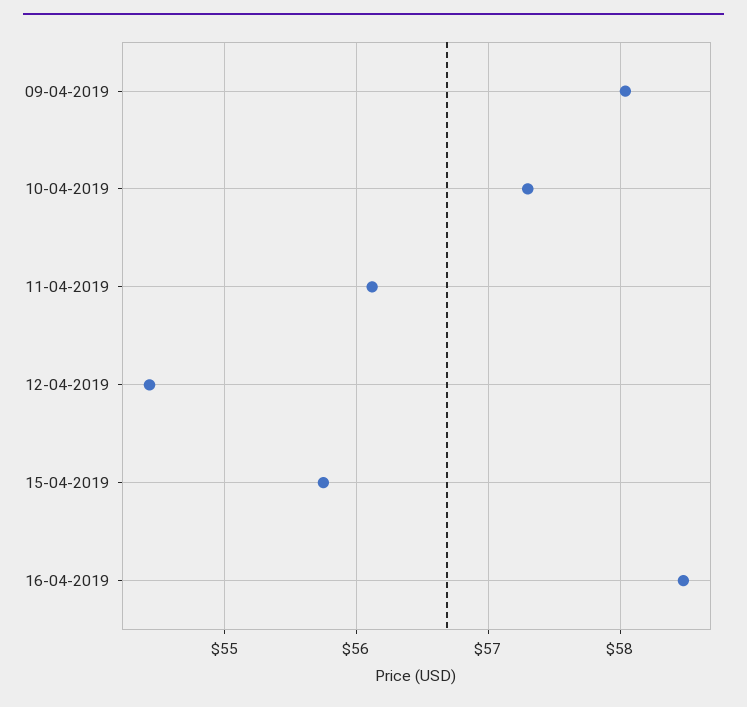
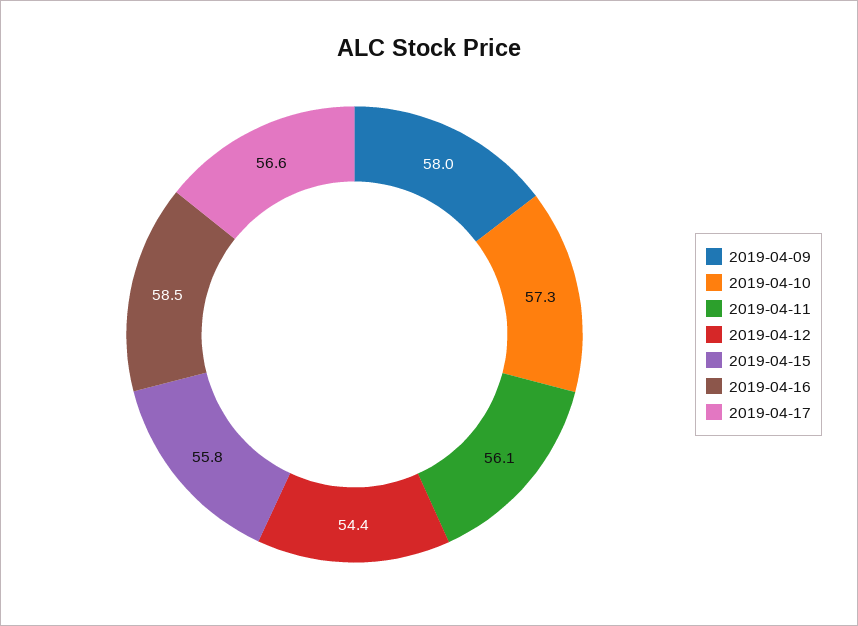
2019-04-17: none -> 56.6

